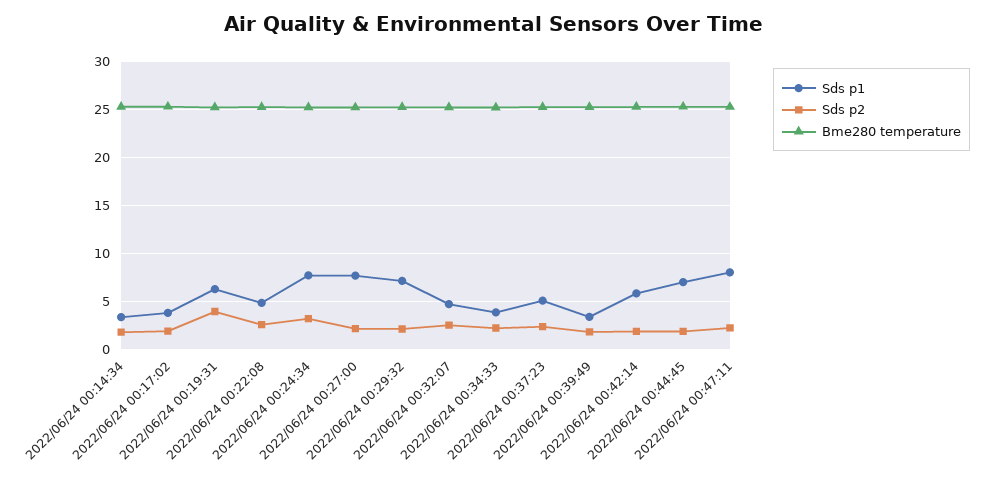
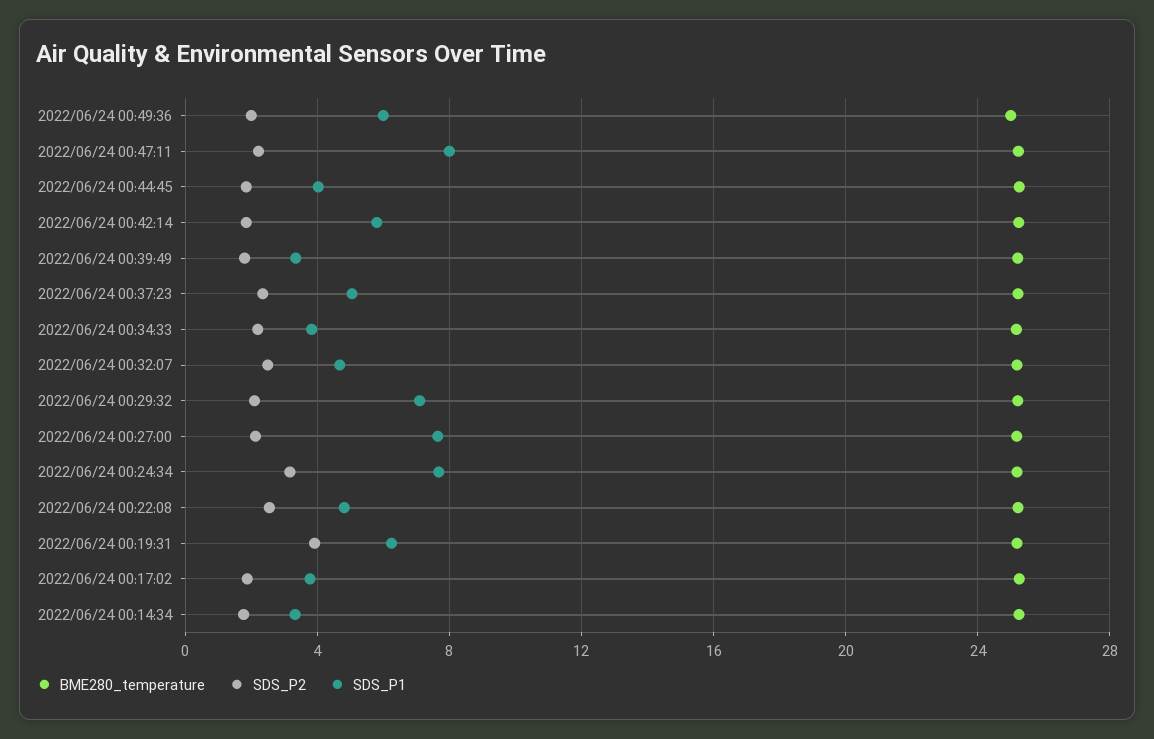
Sds p1, 2022/06/24 00:44:45: 7 -> 4
Bme280 temperature, 2022/06/24 00:49:36: none -> 25
Sds p2, 2022/06/24 00:49:36: none -> 2
Sds p1, 2022/06/24 00:49:36: none -> 6

